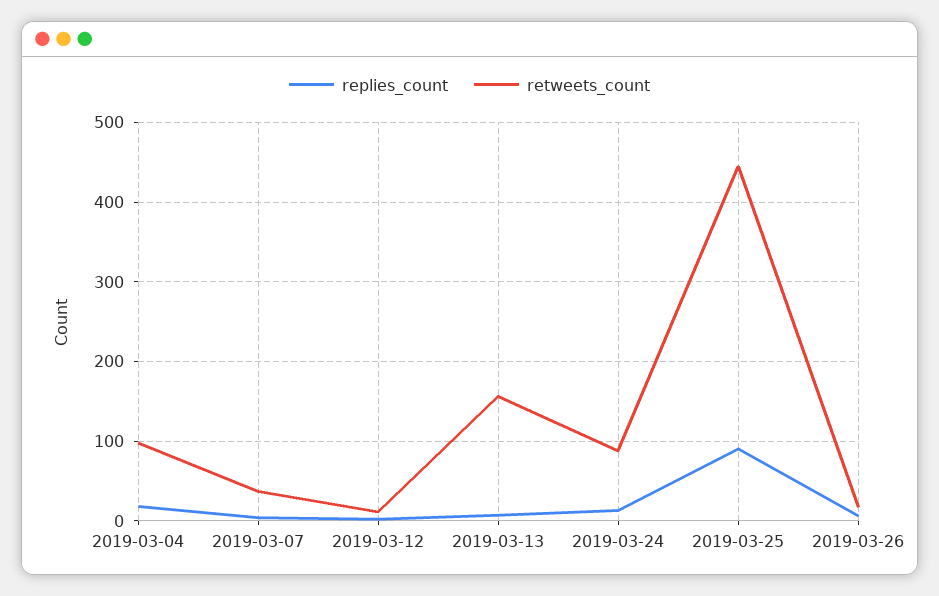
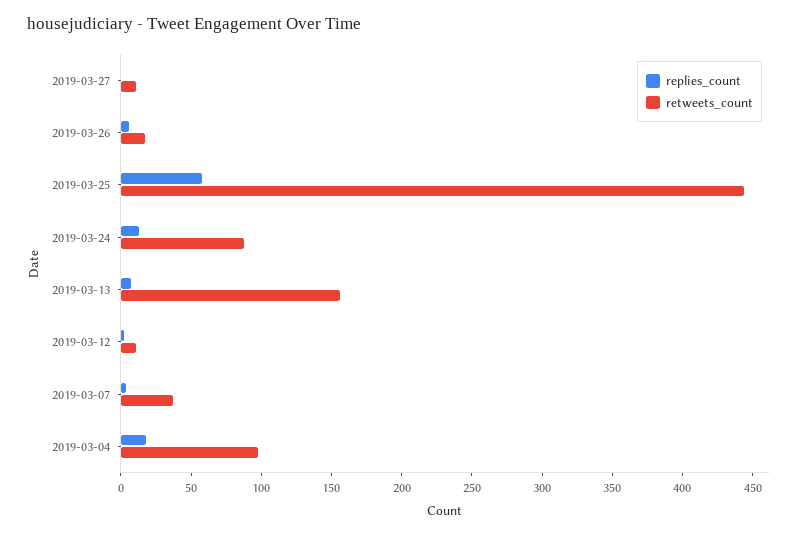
replies_count, 2019-03-25: 90 -> 60
replies_count, 2019-03-27: none -> 0
retweets_count, 2019-03-27: none -> 10

